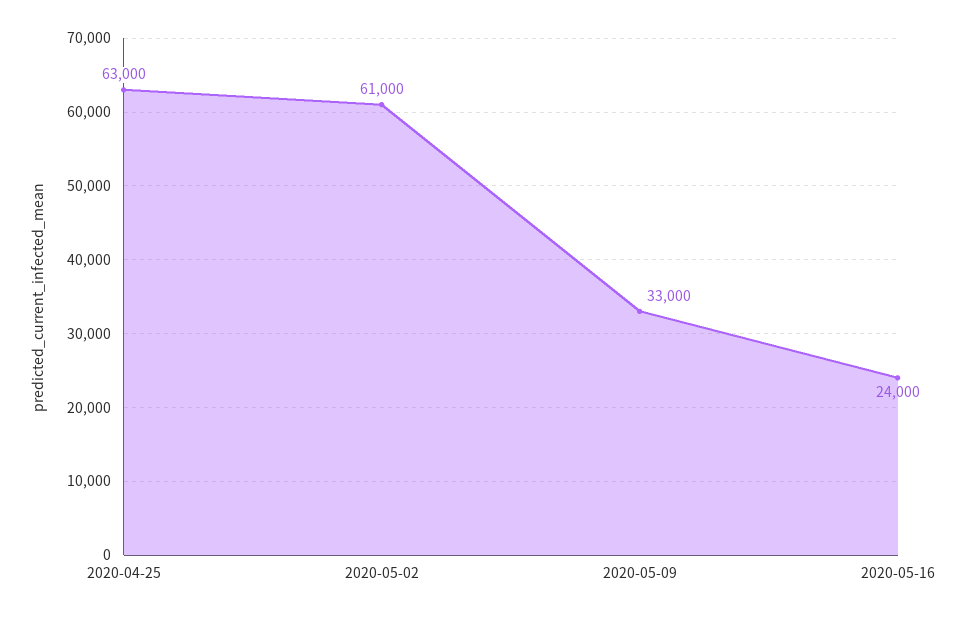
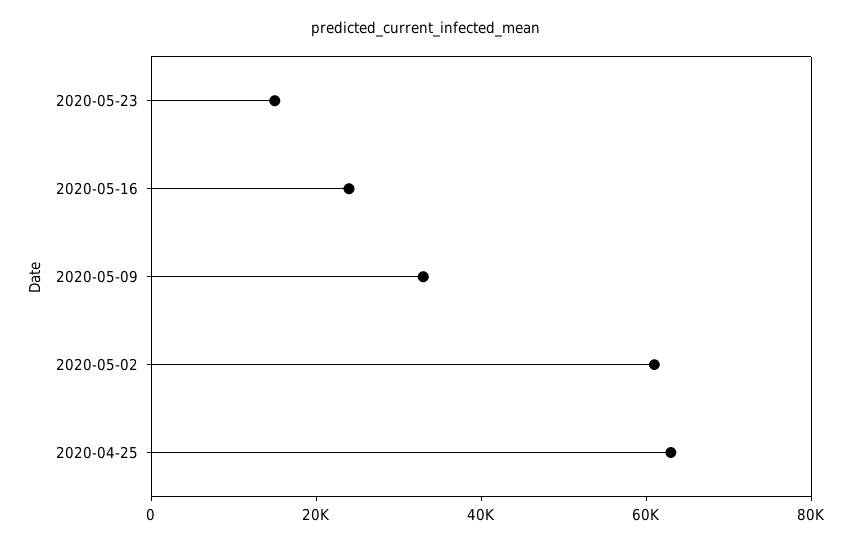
2020-05-23: none -> 15000

